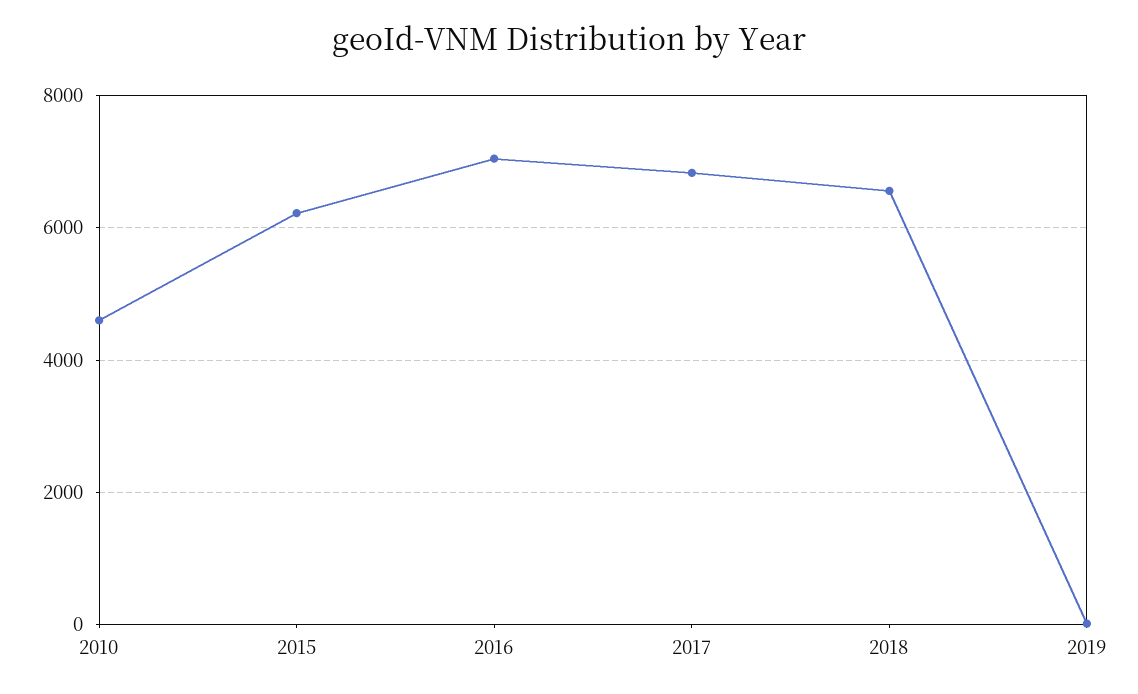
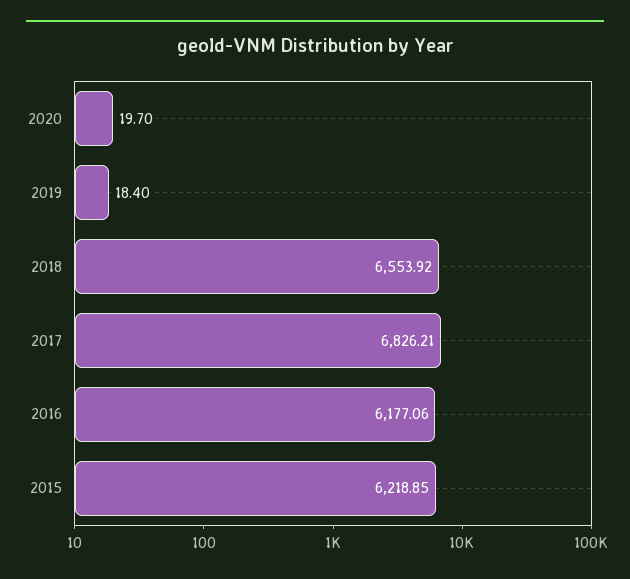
2010: 4600 -> none
2016: 7000 -> 6177.06
2020: none -> 19.7

